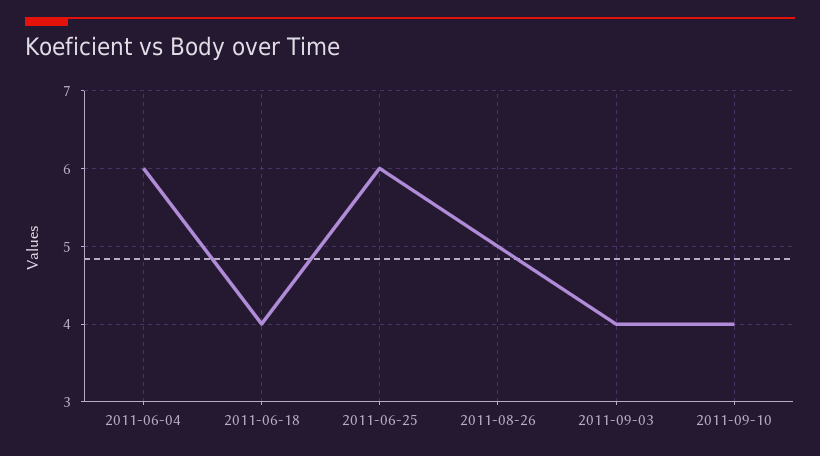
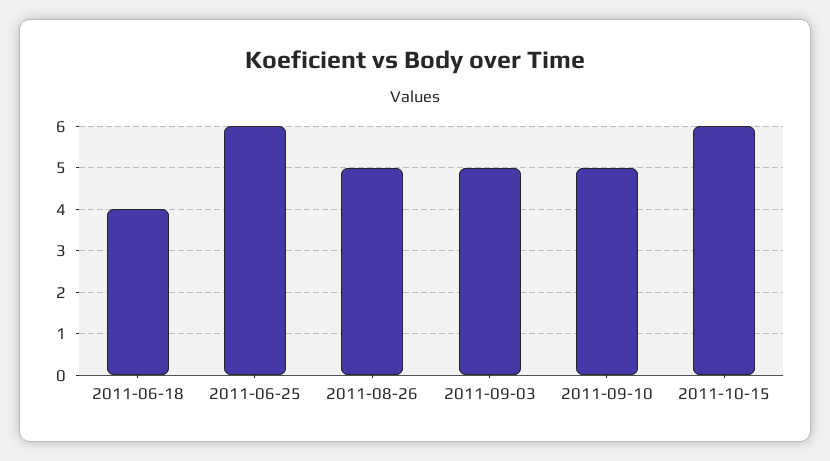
2011-06-04: 6 -> none
2011-09-03: 4 -> 5
2011-09-10: 4 -> 5
2011-10-15: none -> 6

